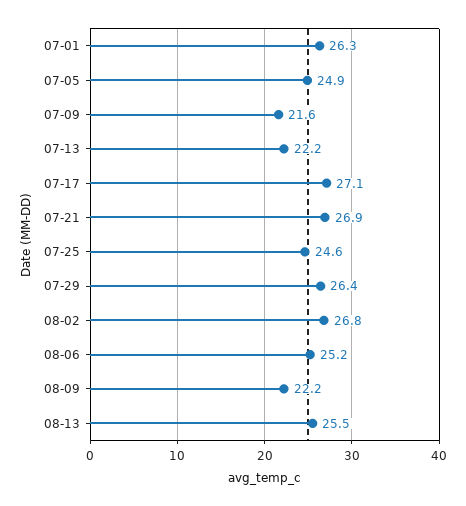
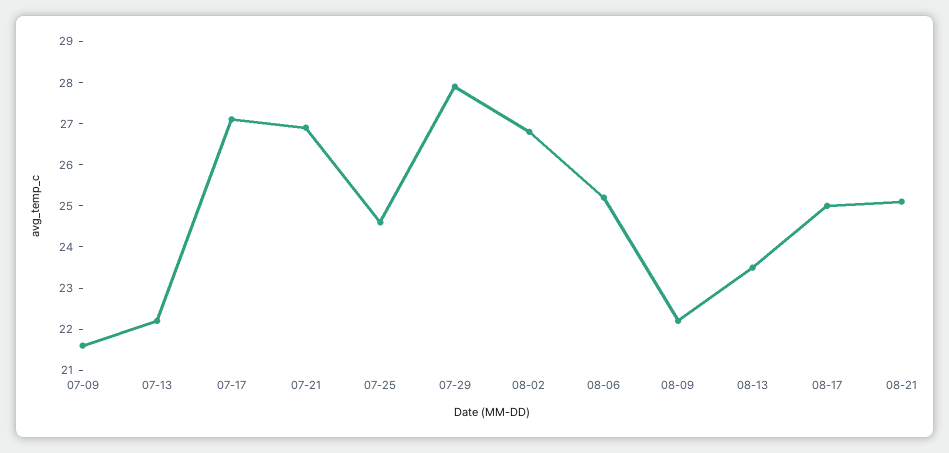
07-01: 26.3 -> none
07-05: 24.9 -> none
07-29: 26.4 -> 28
08-13: 25.5 -> 23.5
08-17: none -> 25
08-21: none -> 25

